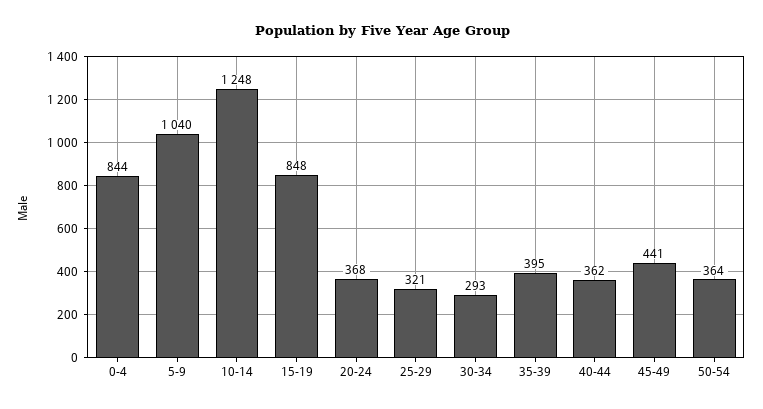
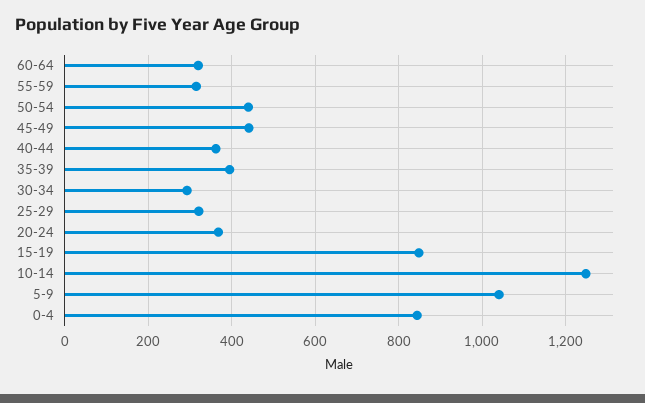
50-54: 364 -> 440
60-64: none -> 320
55-59: none -> 320

